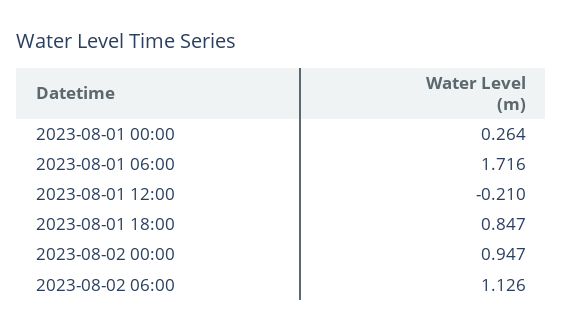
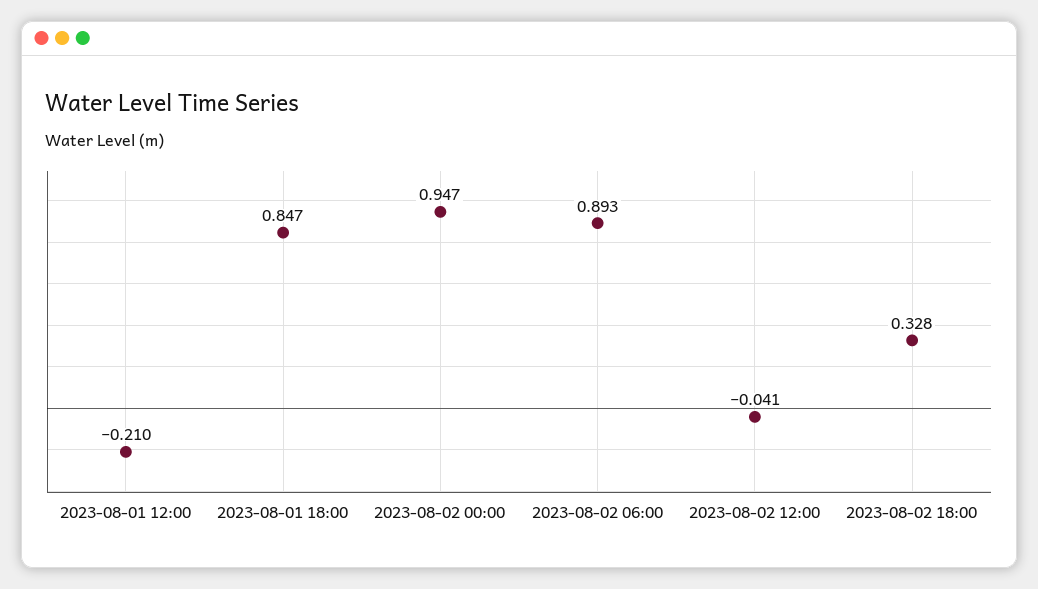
2023-08-01 00:00: 0.264 -> none
2023-08-01 06:00: 1.716 -> none
2023-08-02 06:00: 1.126 -> 0.893
2023-08-02 12:00: none -> -0.041
2023-08-02 18:00: none -> 0.328

